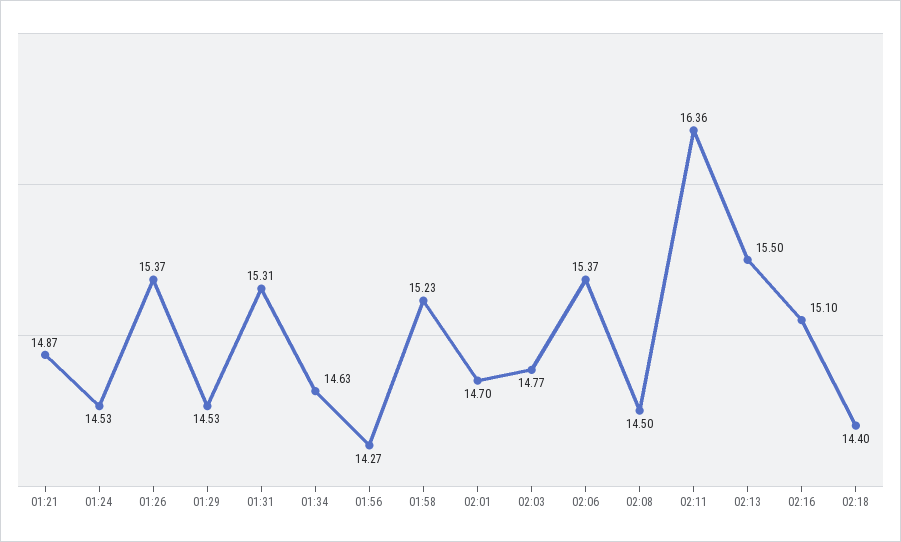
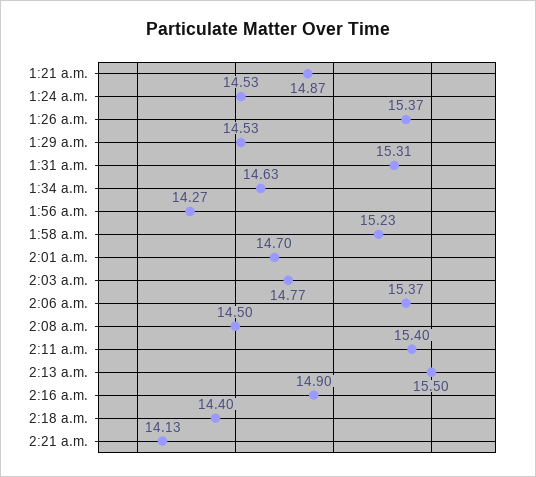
02:11: 16.36 -> 15.4
02:16: 15.1 -> 14.9
2:21 a.m.: none -> 14.13

